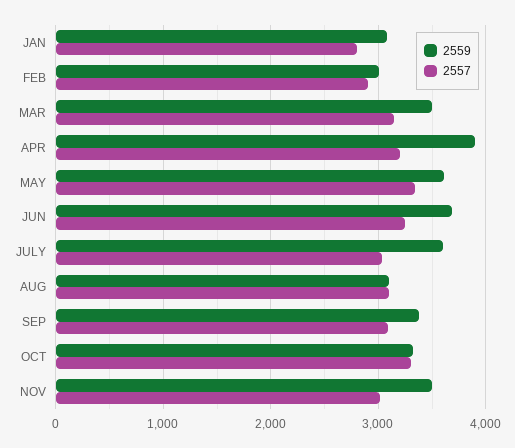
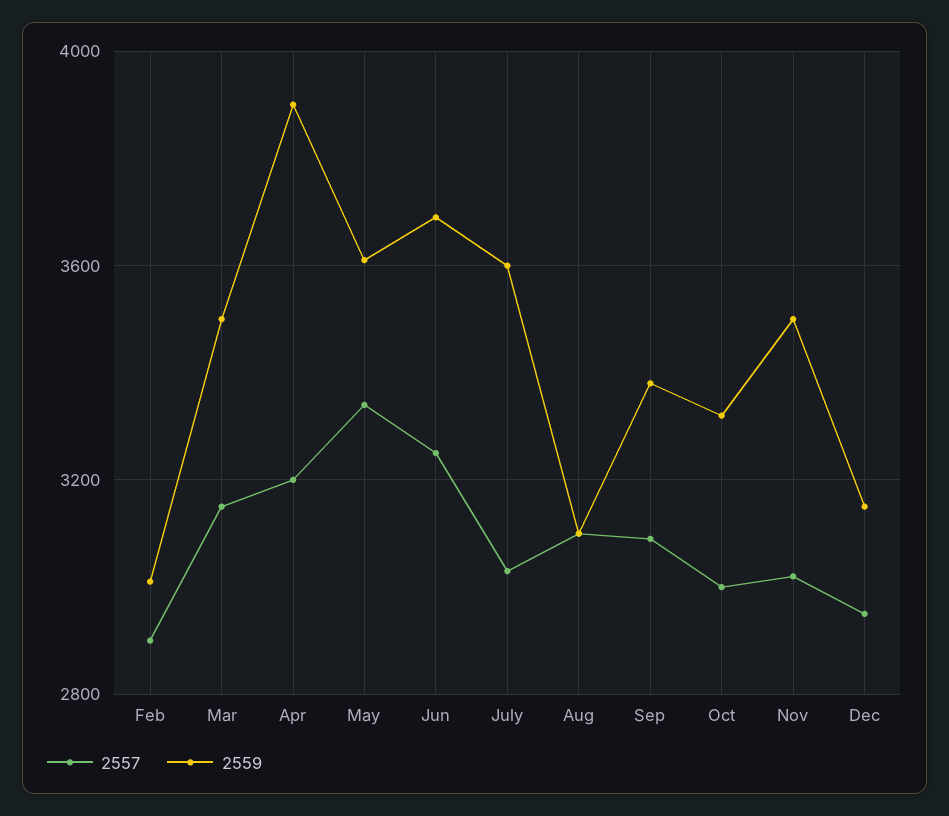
2559, JAN: 3100 -> none
2557, JAN: 2800 -> none
2557, OCT: 3300 -> 3000
2557, Dec: none -> 2950
2559, Dec: none -> 3150

